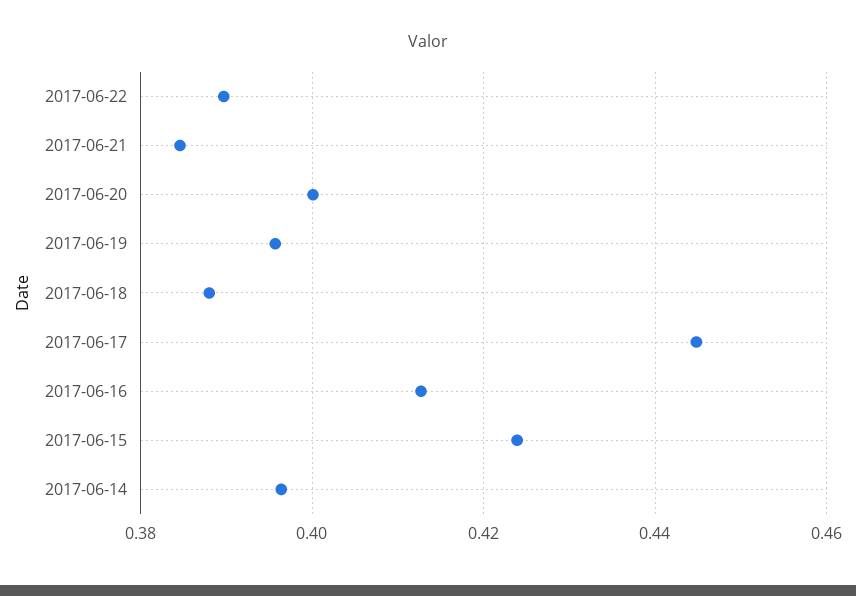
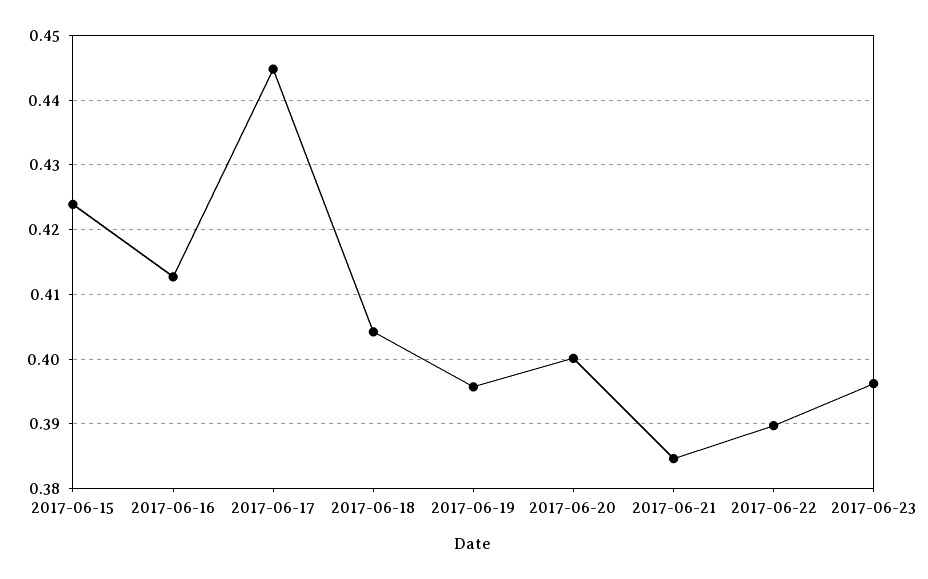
2017-06-18: 0.388 -> 0.404
2017-06-14: 0.396 -> none
2017-06-23: none -> 0.396

